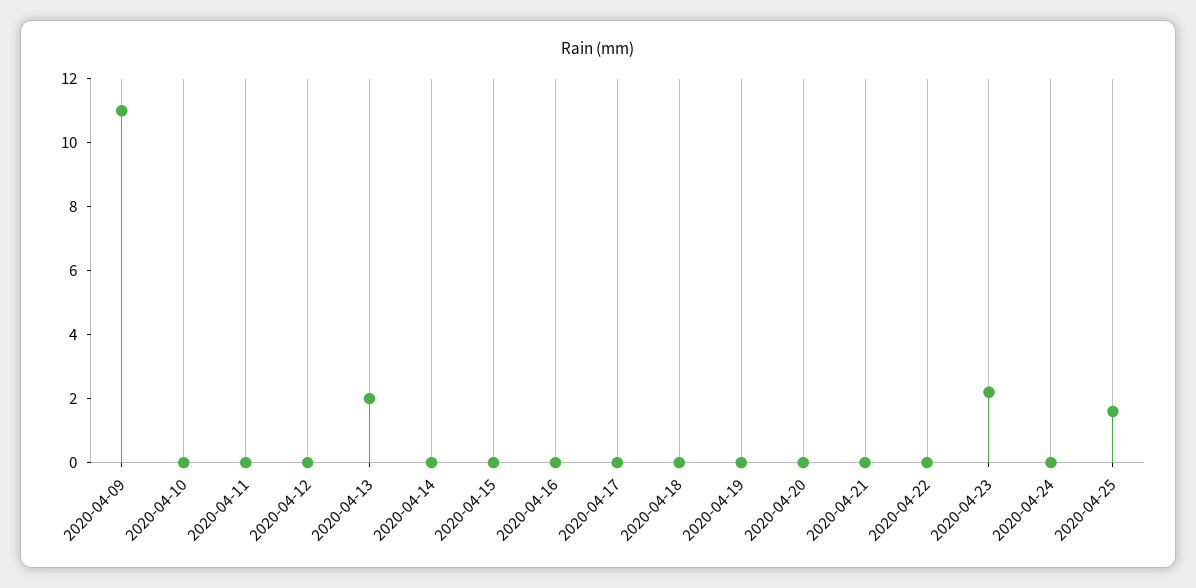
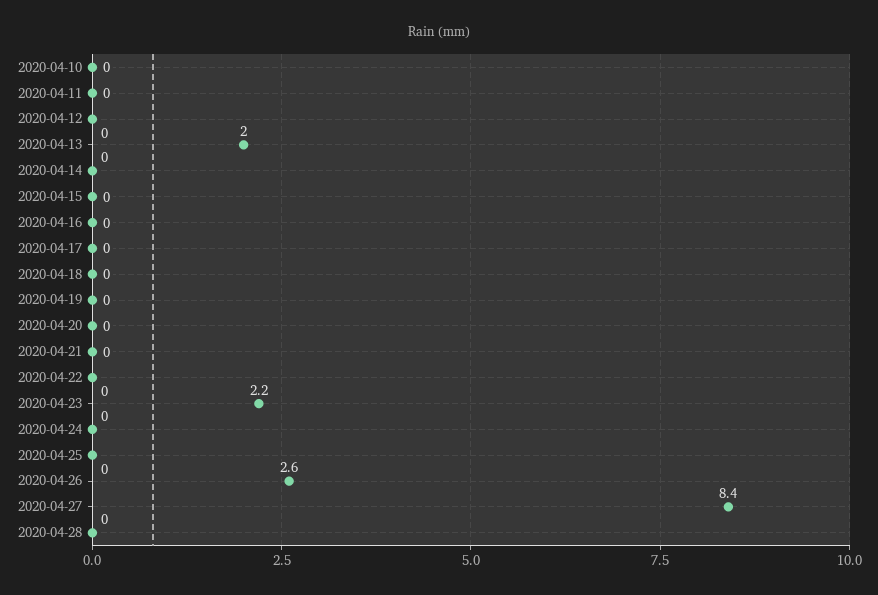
2020-04-09: 11 -> none
2020-04-25: 1.5 -> 0
2020-04-26: none -> 2.6
2020-04-27: none -> 8.4
2020-04-28: none -> 0

